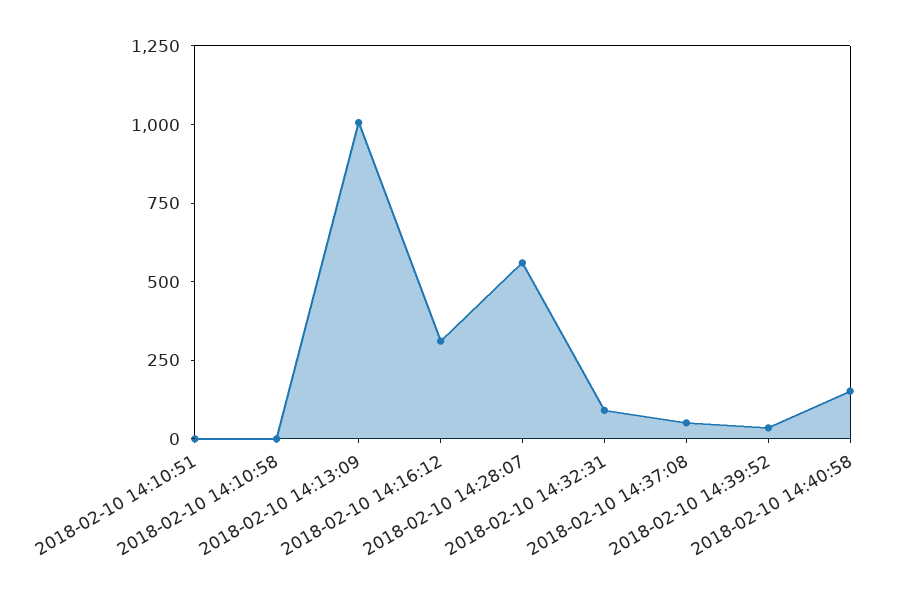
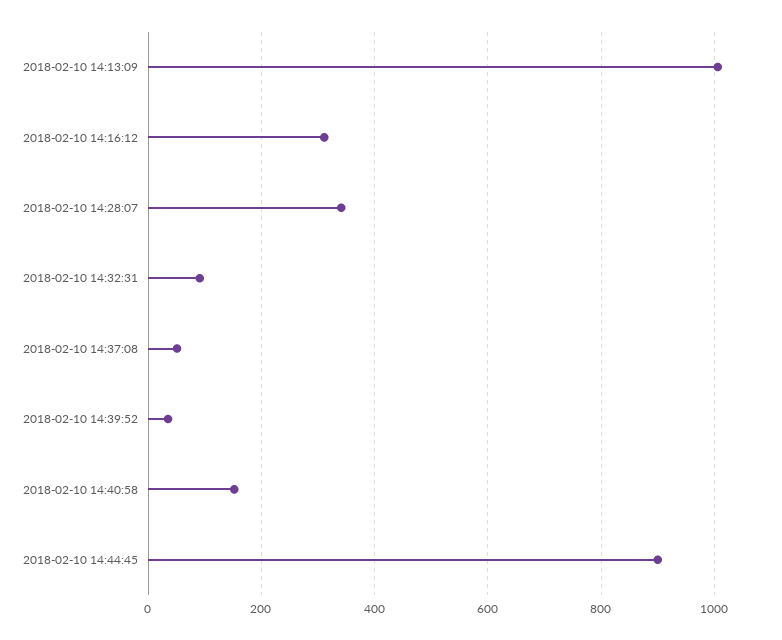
2018-02-10 14:10:51: 0 -> none
2018-02-10 14:10:58: 0 -> none
2018-02-10 14:28:07: 550 -> 340
2018-02-10 14:44:45: none -> 900

